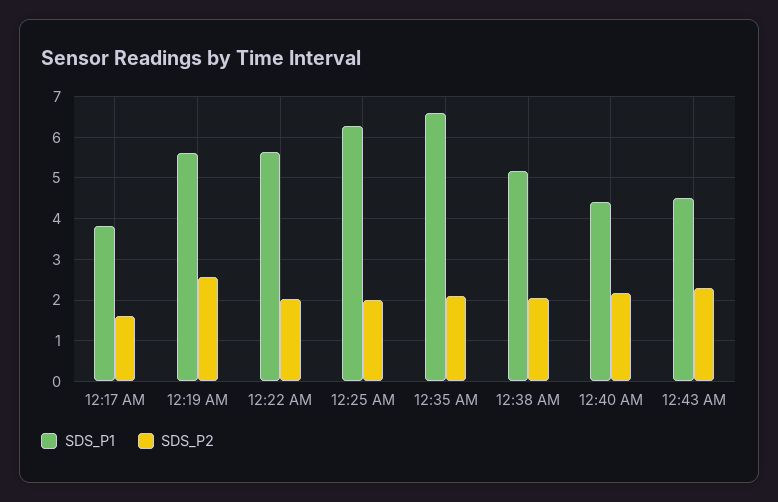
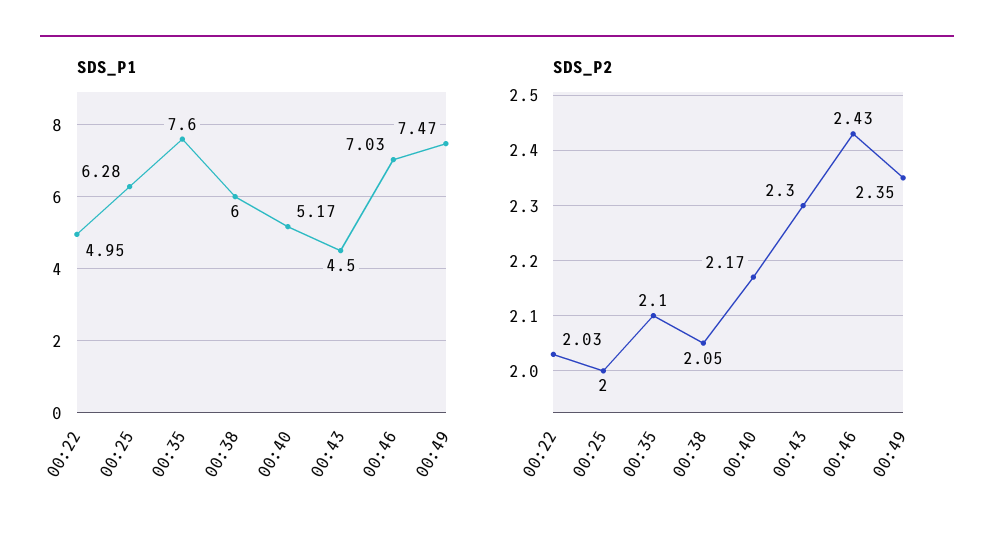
SDS_P1, 12:17 AM: 3.8 -> none
SDS_P2, 12:17 AM: 1.6 -> none
SDS_P1, 12:19 AM: 5.6 -> none
SDS_P2, 12:19 AM: 2.6 -> none
SDS_P1, 12:22 AM: 5.6 -> 4.95
SDS_P1, 12:35 AM: 6.6 -> 7.6
SDS_P1, 12:38 AM: 5.2 -> 6
SDS_P1, 12:40 AM: 4.4 -> 5.17
SDS_P1, 00:46: none -> 7.03
SDS_P1, 00:49: none -> 7.47
SDS_P2, 00:46: none -> 2.43
SDS_P2, 00:49: none -> 2.35

